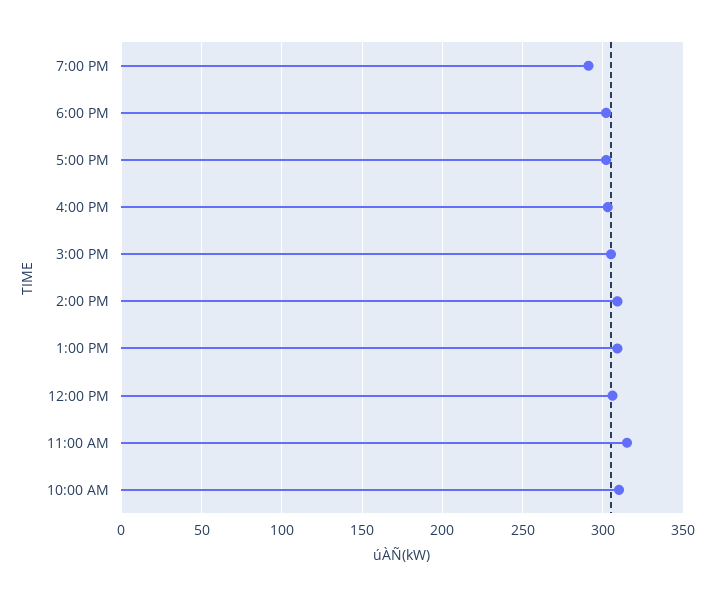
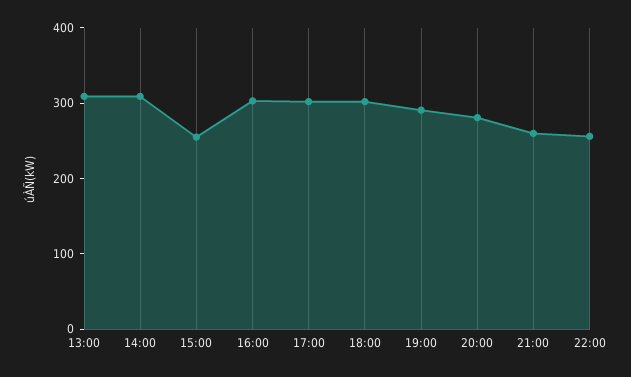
3:00 PM: 305 -> 260
12:00 PM: 305 -> none
11:00 AM: 315 -> none
10:00 AM: 310 -> none
20:00: none -> 280
21:00: none -> 260
22:00: none -> 260

